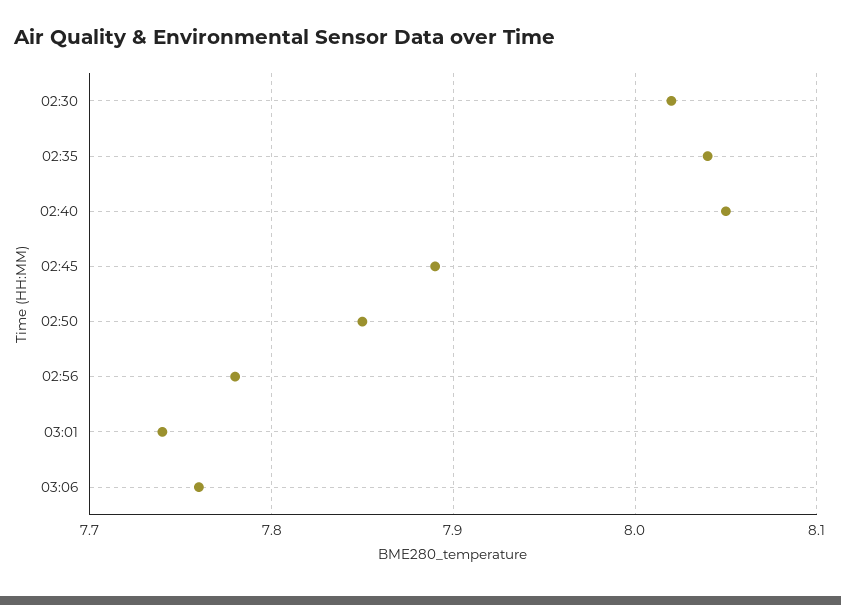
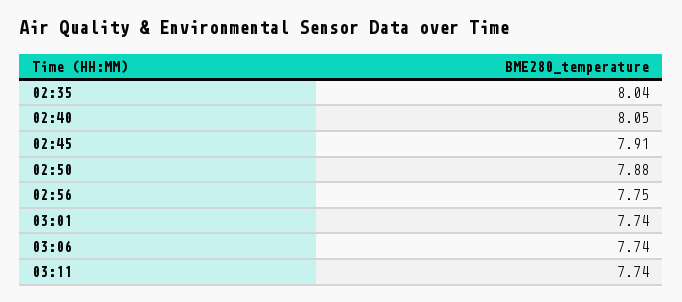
02:30: 8.02 -> none
02:45: 7.89 -> 7.91
02:50: 7.85 -> 7.88
02:56: 7.78 -> 7.75
03:06: 7.76 -> 7.74
03:11: none -> 7.74

